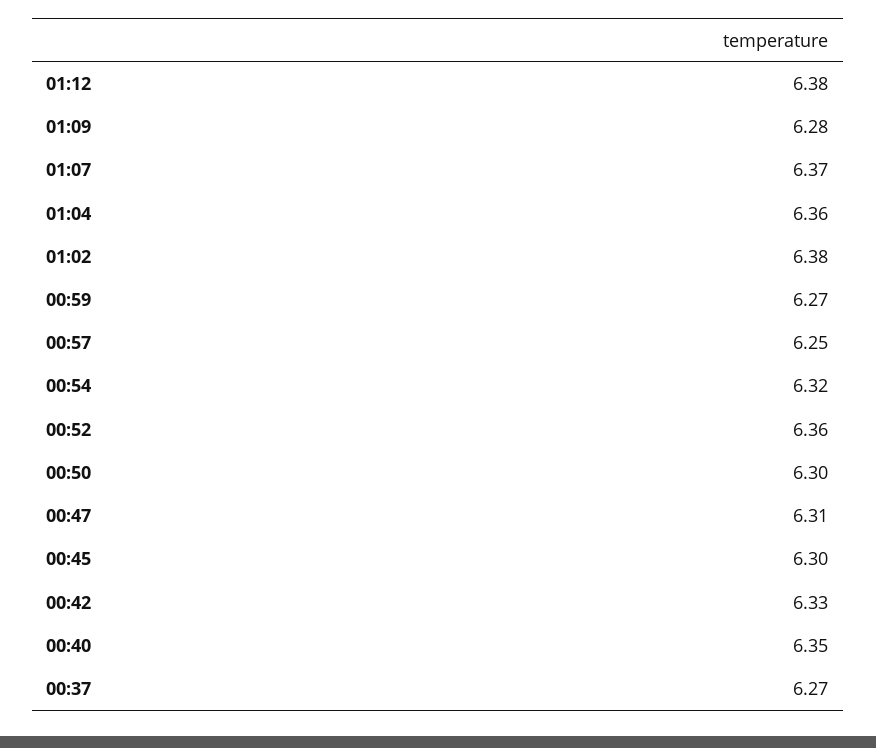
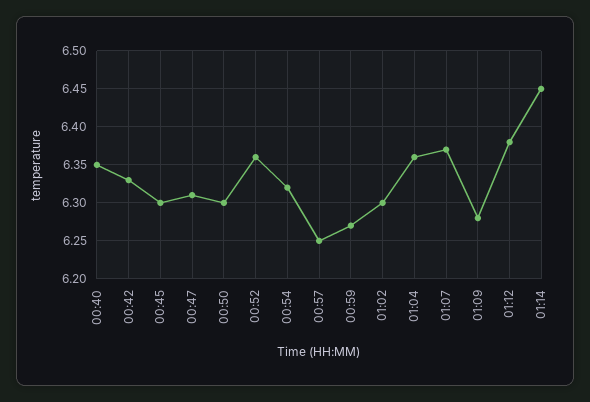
01:02: 6.38 -> 6.3
00:37: 6.27 -> none
01:14: none -> 6.45

